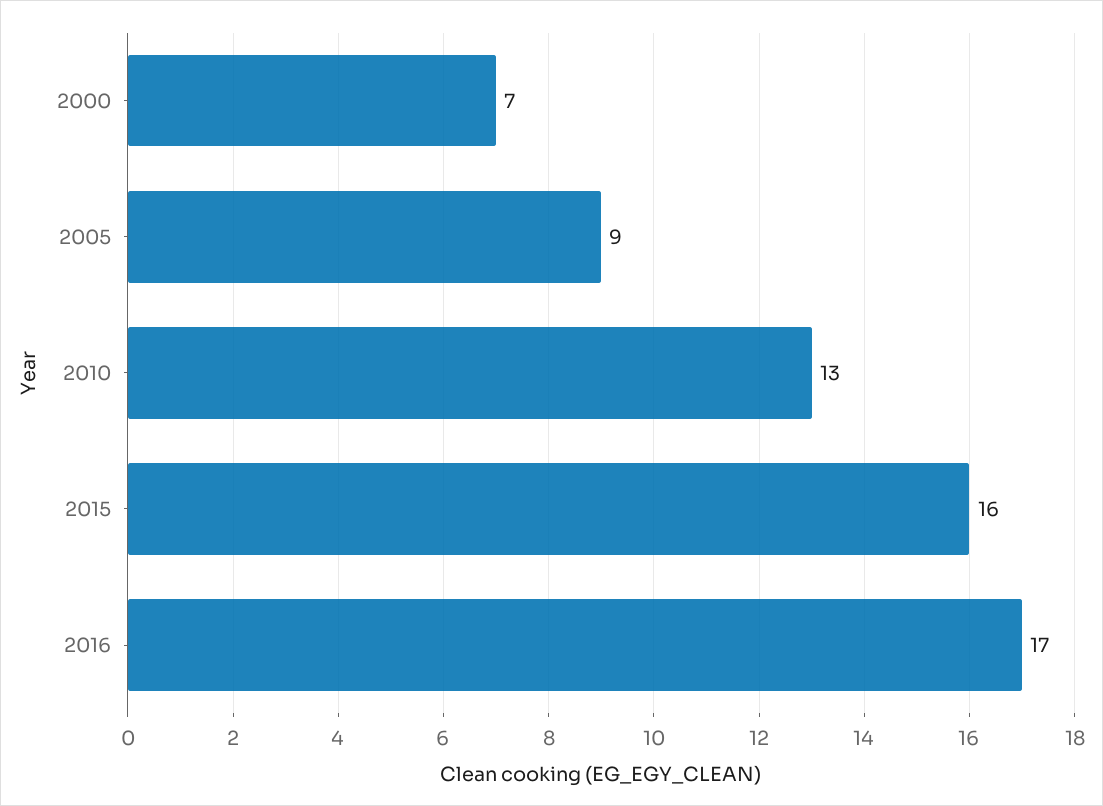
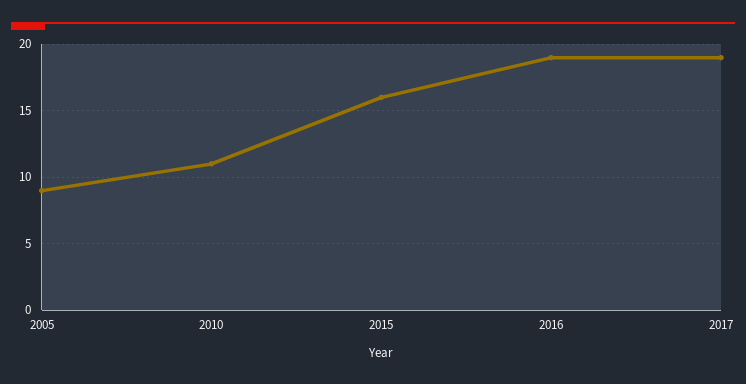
2000: 7 -> none
2010: 13 -> 11
2016: 17 -> 19
2017: none -> 19

